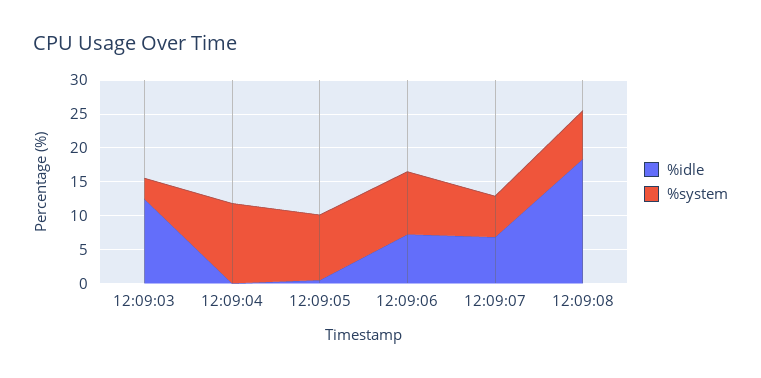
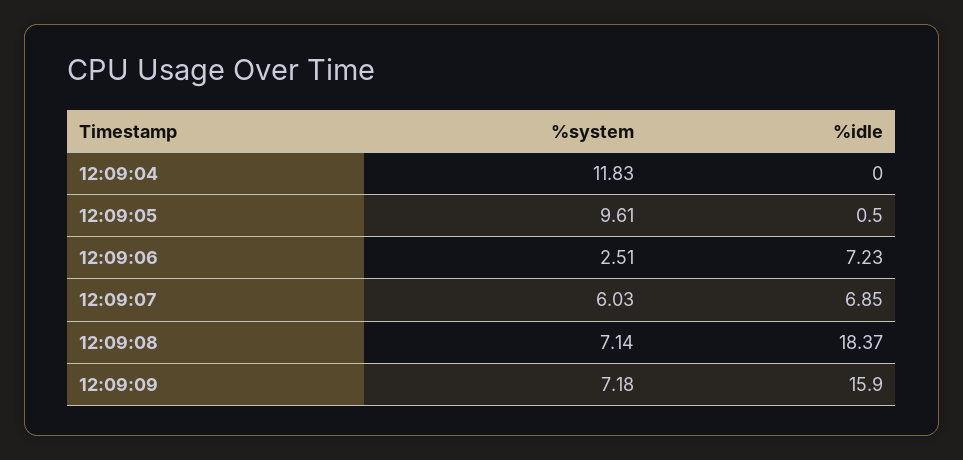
%idle, 12:09:03: 12.5 -> none
%system, 12:09:03: 2.5 -> none
%system, 12:09:06: 10 -> 2.51
%system, 12:09:09: none -> 7.18
%idle, 12:09:09: none -> 15.9

